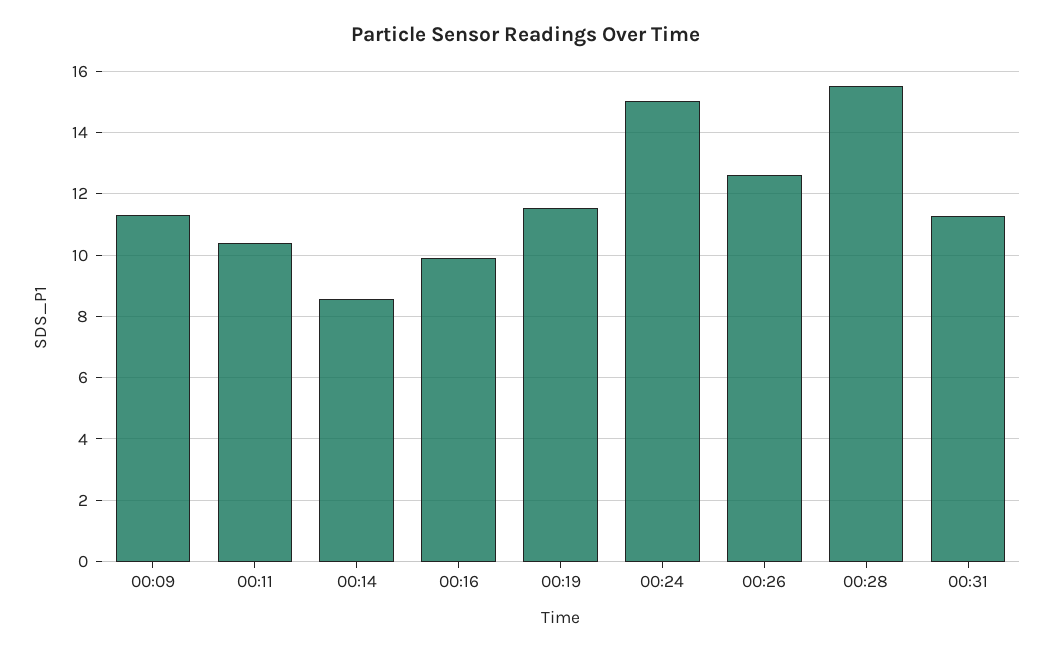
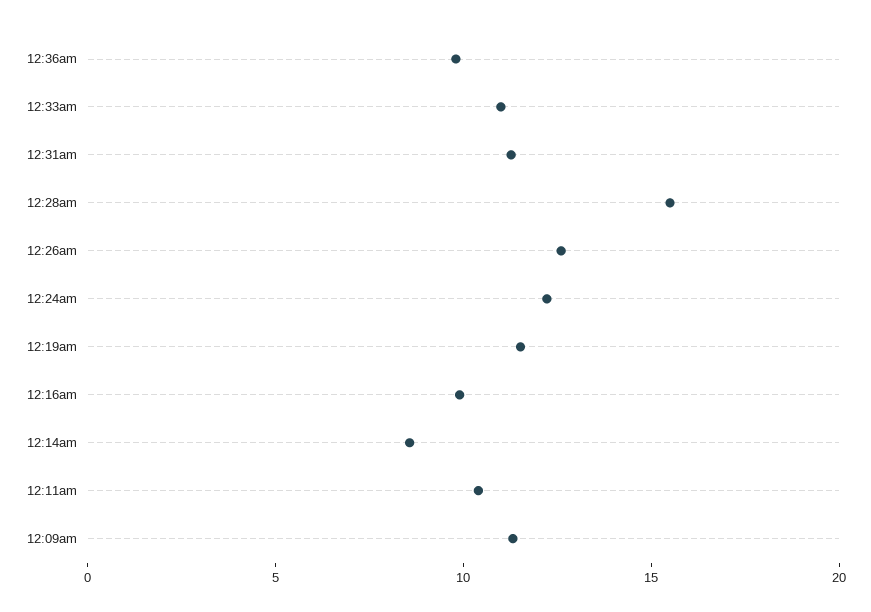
00:24: 15 -> 12
12:36am: none -> 10
12:33am: none -> 11

